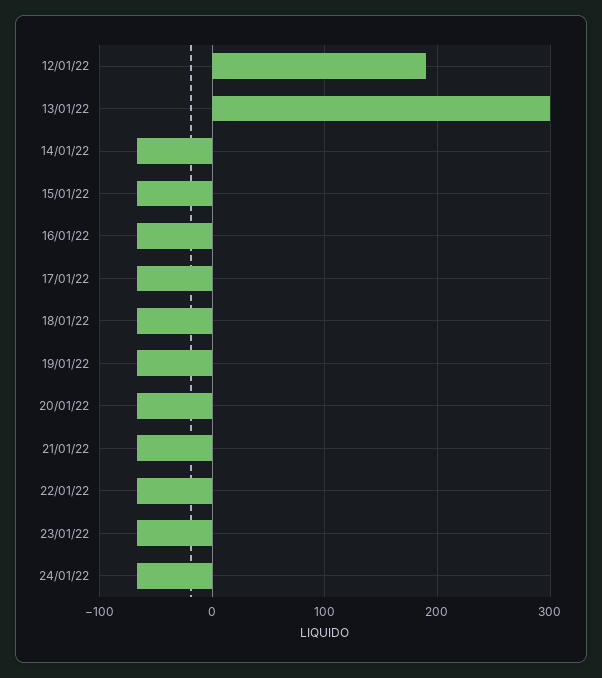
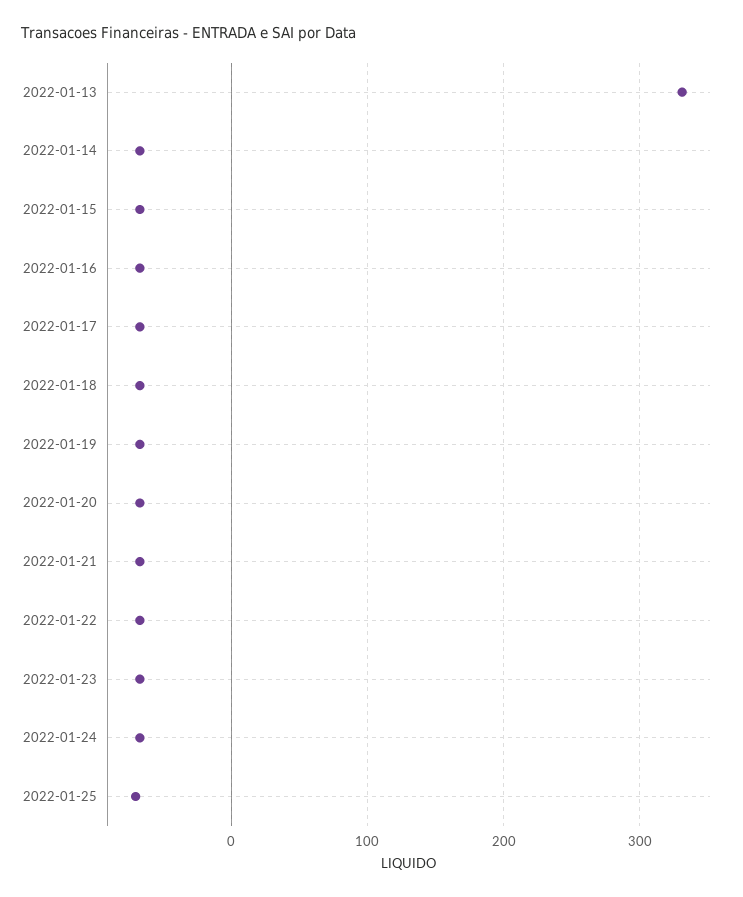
12/01/22: 190 -> none
13/01/22: 300 -> 330
2022-01-25: none -> -70

